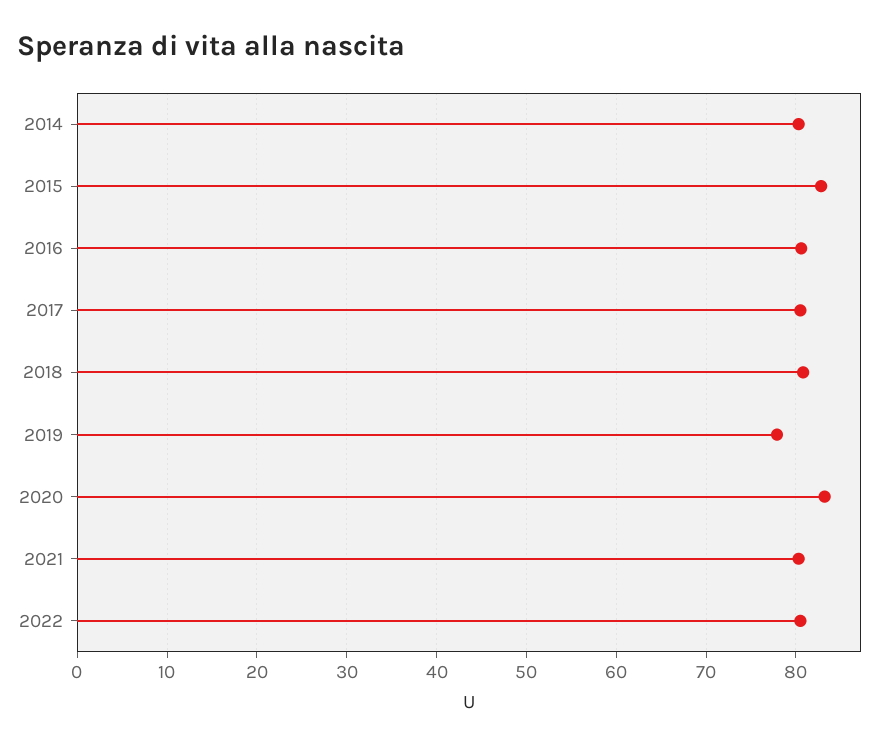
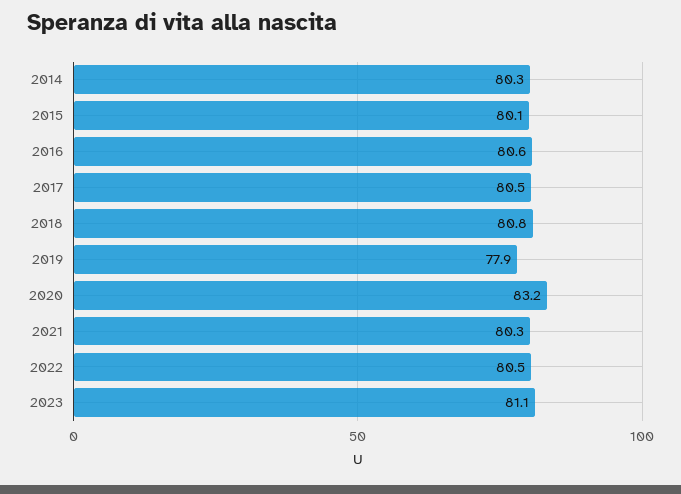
2015: 83 -> 80.1
2023: none -> 81.1

